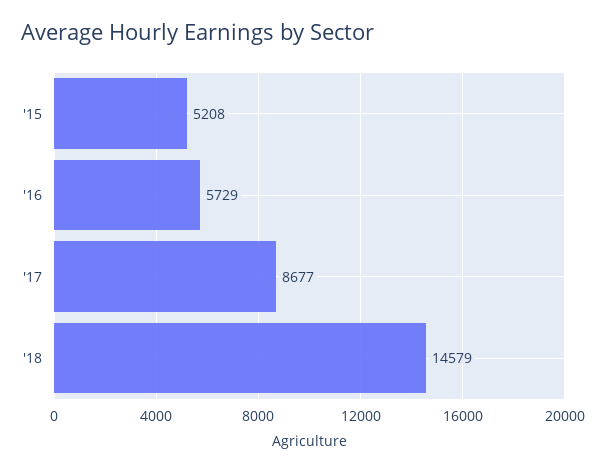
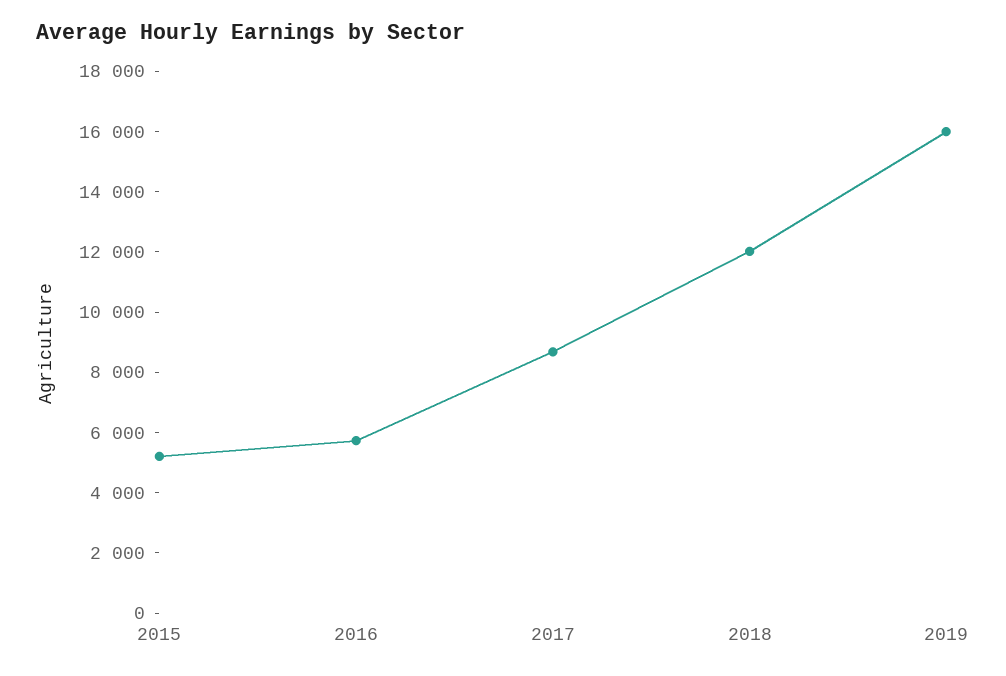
'18: 14579 -> 12000
2019: none -> 16000

